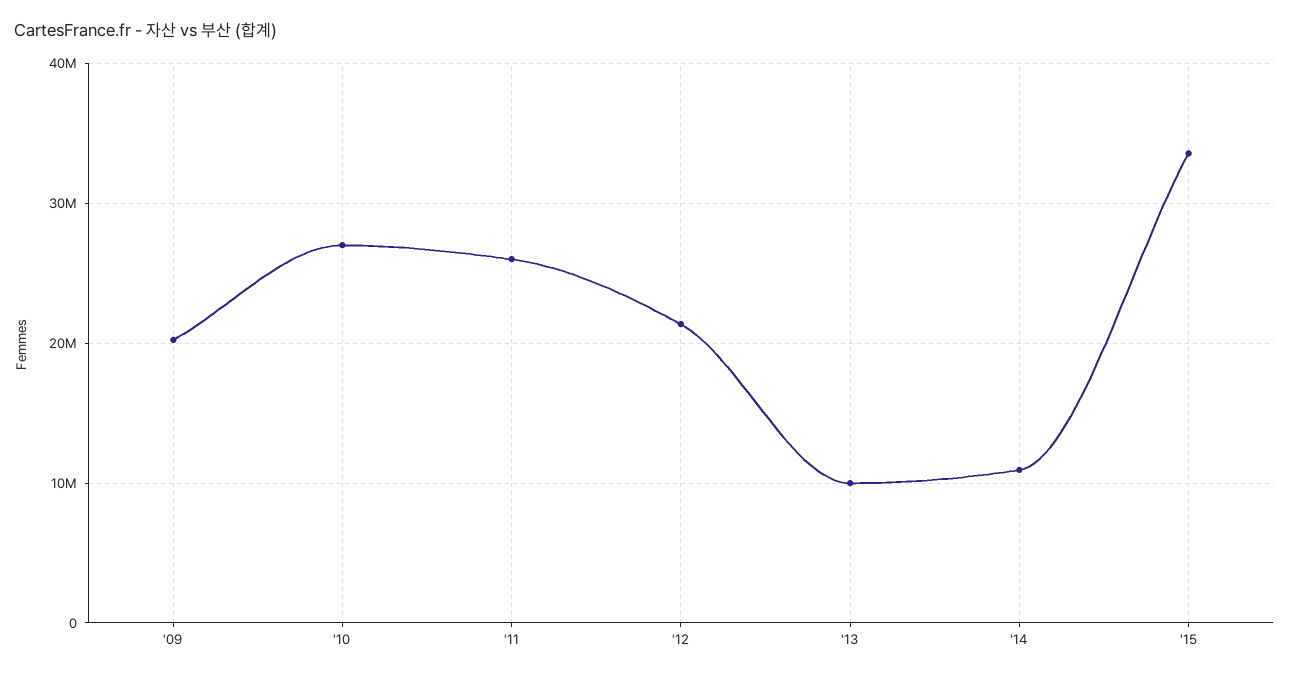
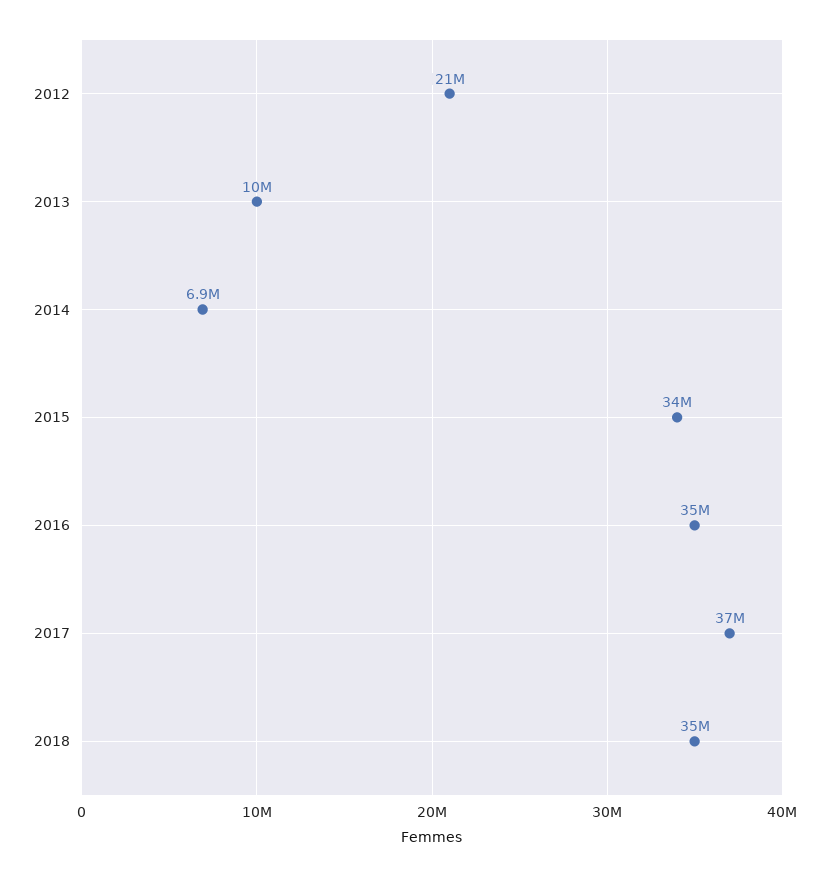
'09: 20000000 -> none
'10: 27000000 -> none
'11: 26000000 -> none
'14: 11000000 -> 6900000
2016: none -> 35000000
2017: none -> 37000000
2018: none -> 35000000

